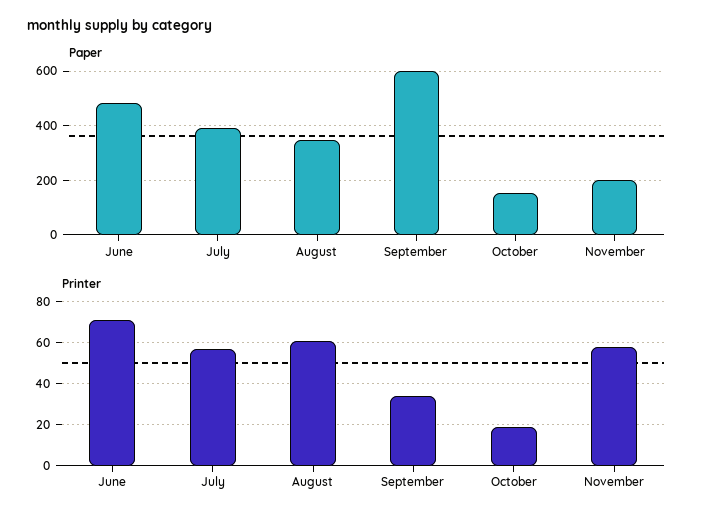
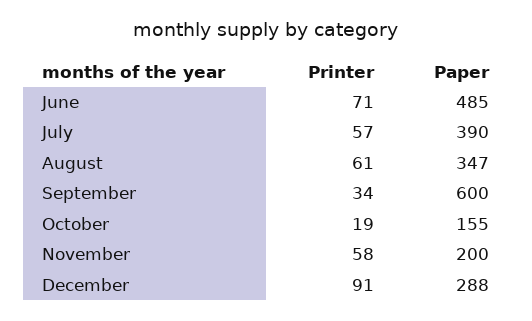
Printer, December: none -> 91
Paper, December: none -> 288

